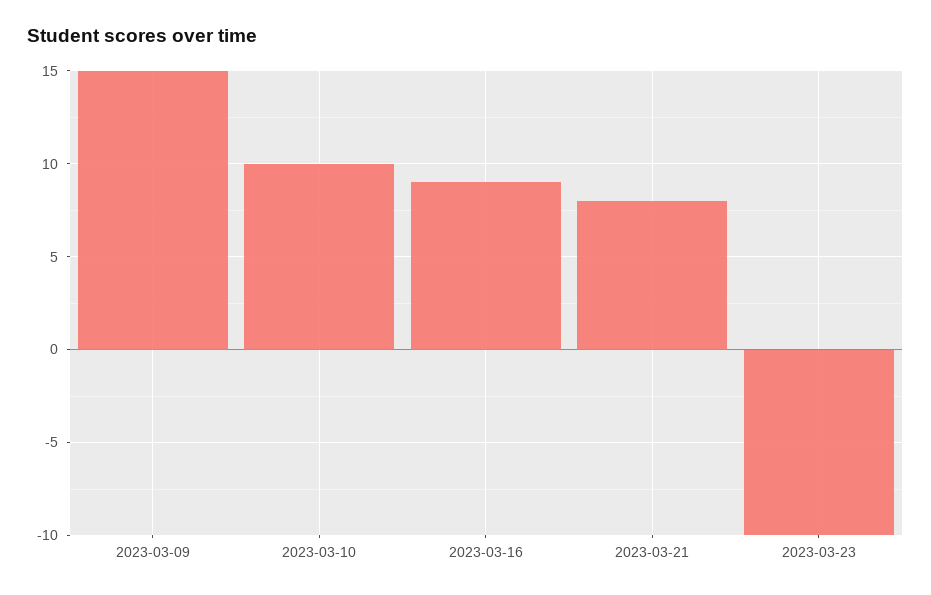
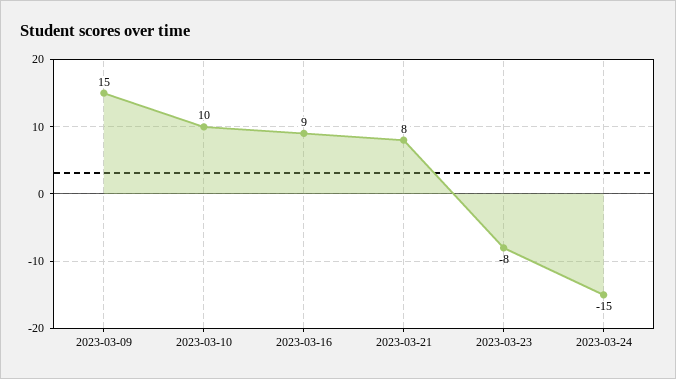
2023-03-23: -10 -> -8
2023-03-24: none -> -15

